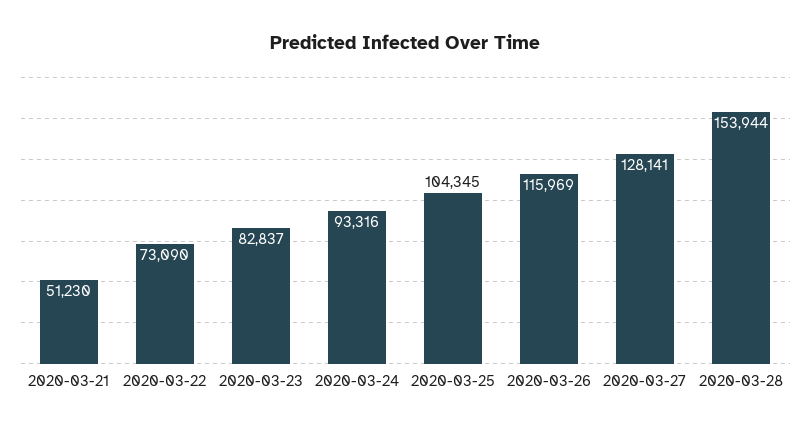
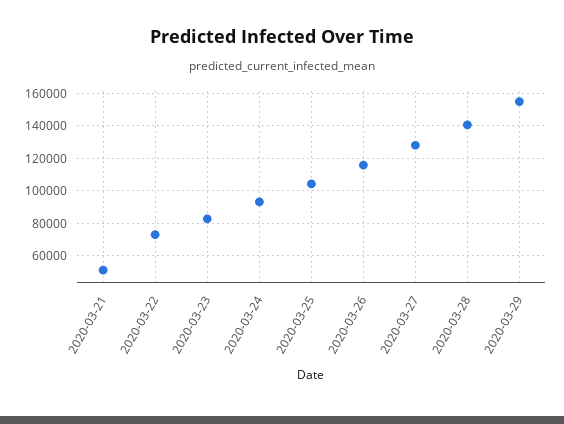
2020-03-28: 153944 -> 140000
2020-03-29: none -> 155000

